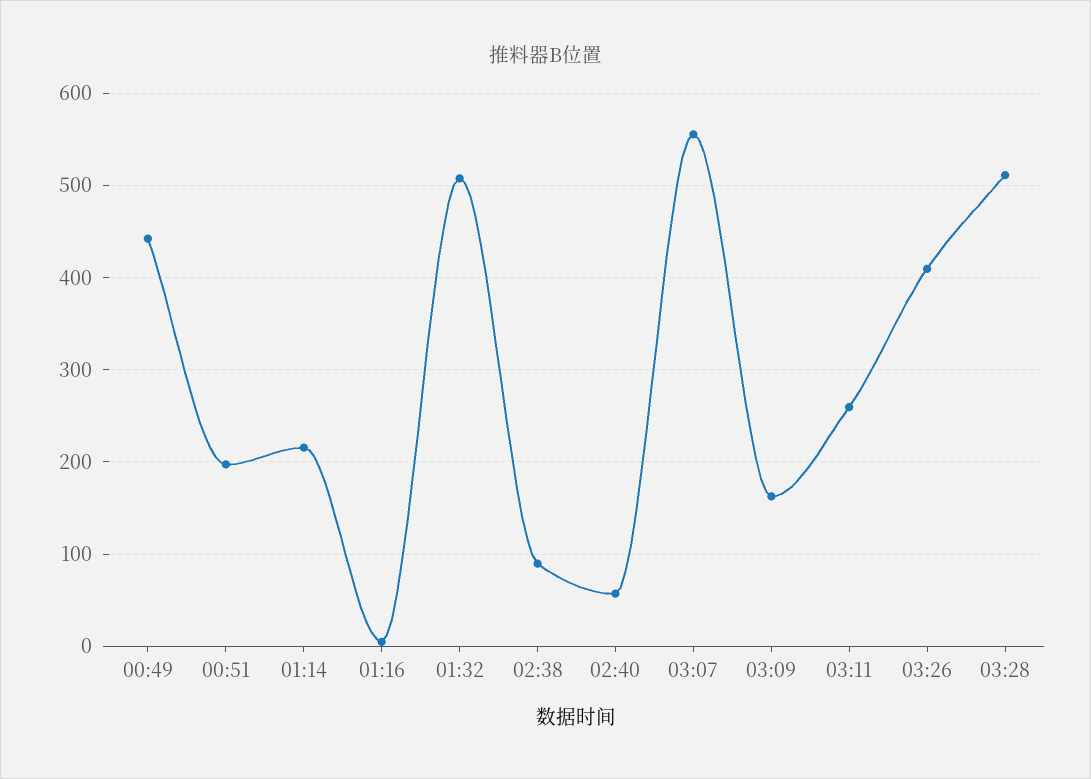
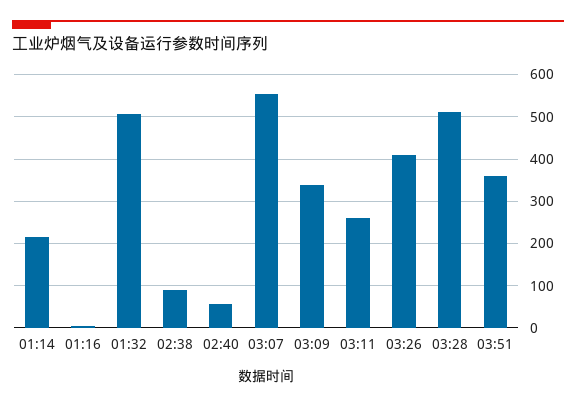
00:49: 440 -> none
00:51: 200 -> none
03:09: 160 -> 340
03:51: none -> 360

